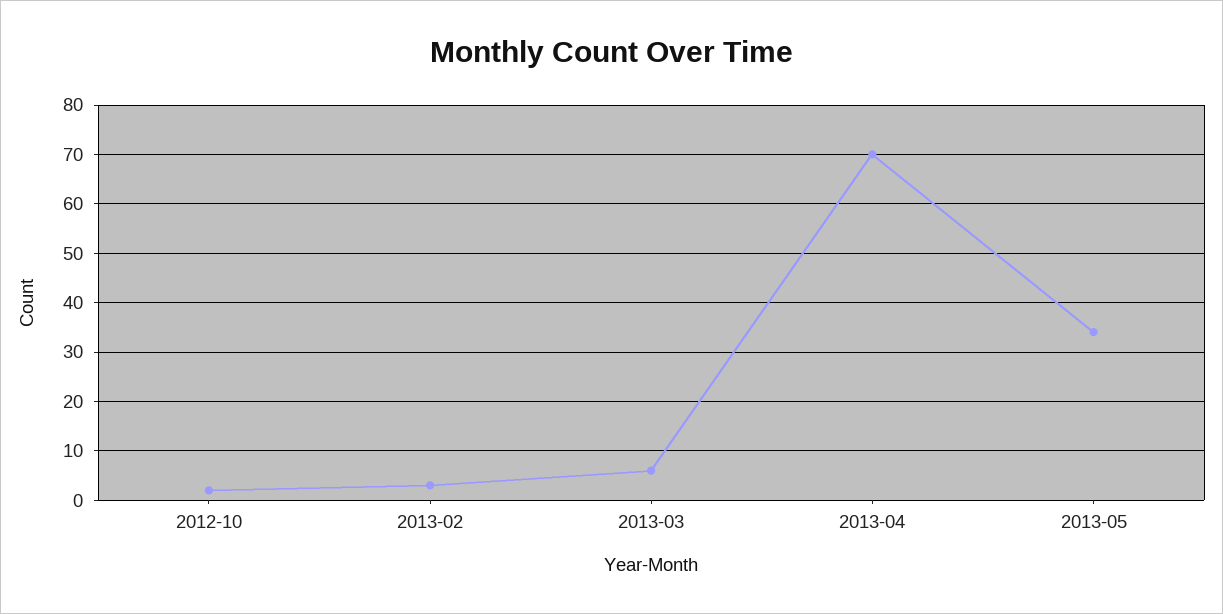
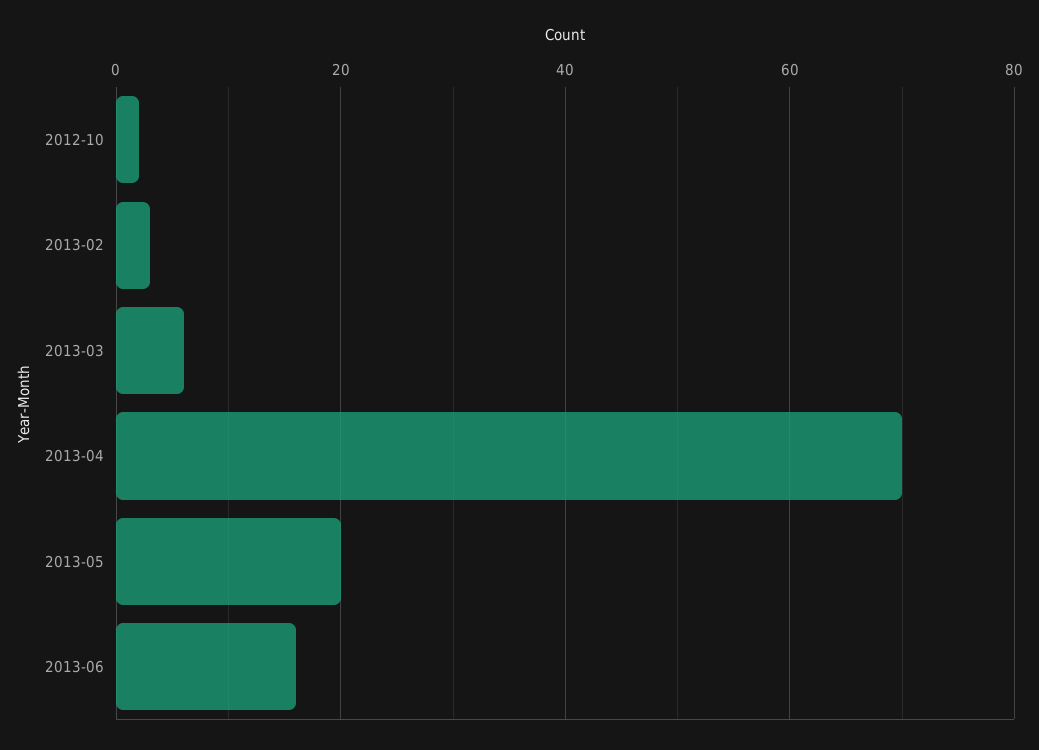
2013-05: 35 -> 20
2013-06: none -> 15

